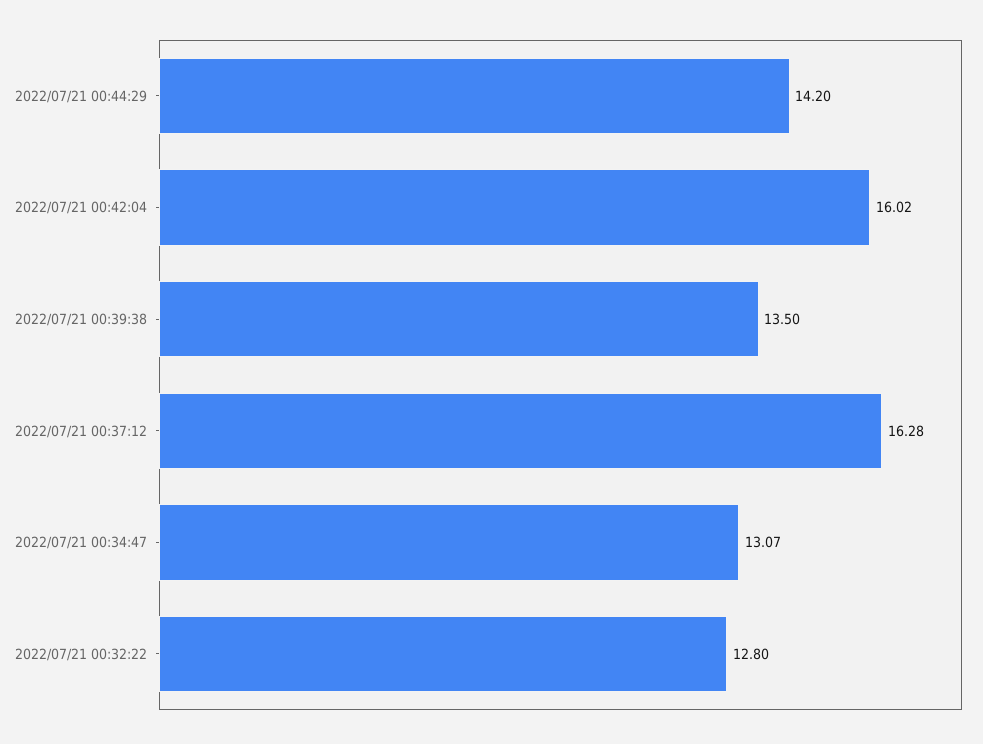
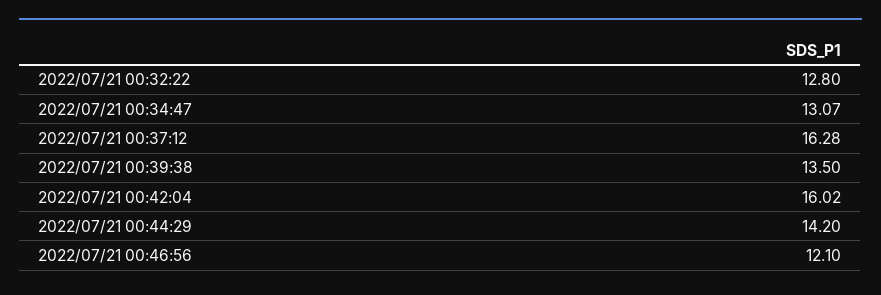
2022/07/21 00:46:56: none -> 12.1

